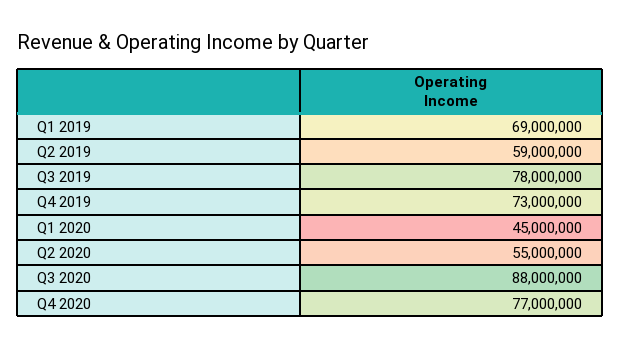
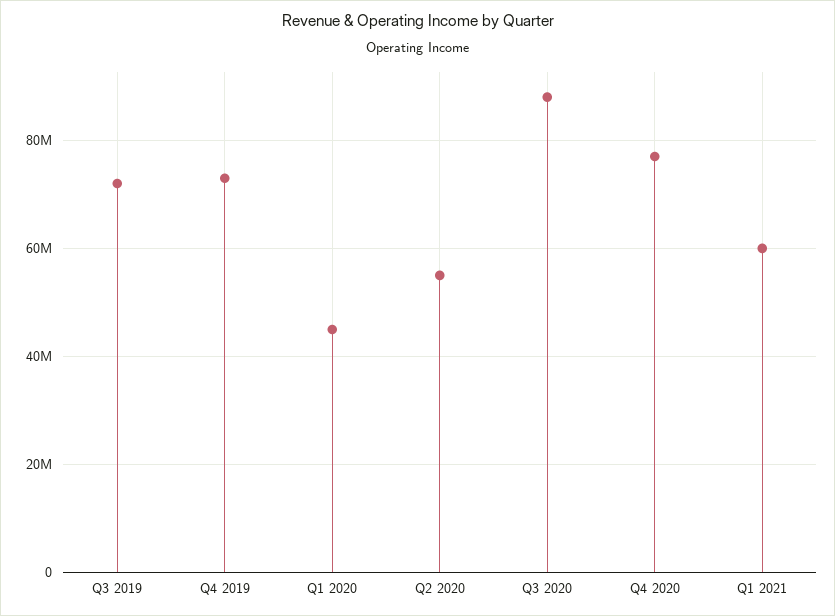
Q1 2019: 69000000 -> none
Q2 2019: 59000000 -> none
Q3 2019: 78000000 -> 72000000
Q1 2021: none -> 60000000

